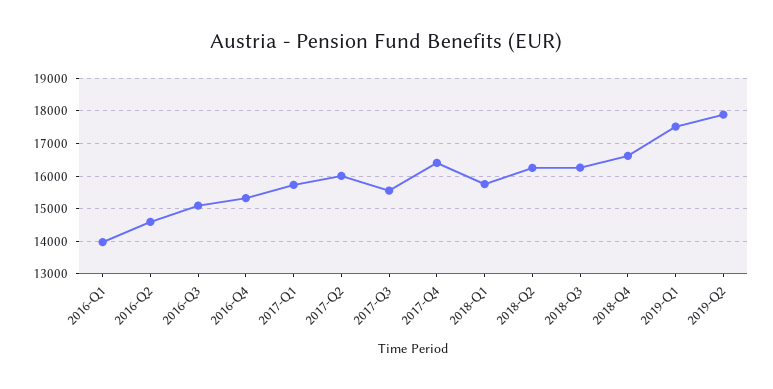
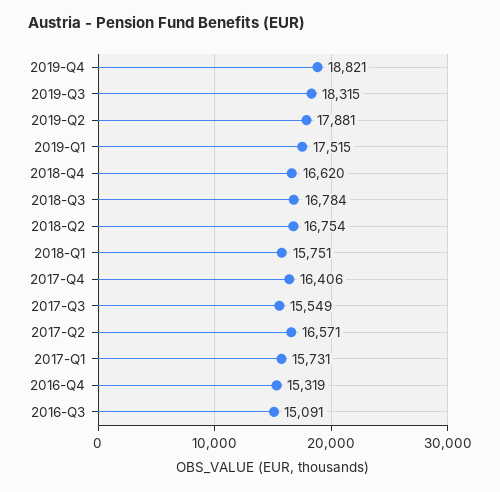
2016-Q1: 14000 -> none
2016-Q2: 14600 -> none
2017-Q2: 16000 -> 16571
2018-Q2: 16200 -> 16754
2018-Q3: 16200 -> 16784
2019-Q4: none -> 18821
2019-Q3: none -> 18315

